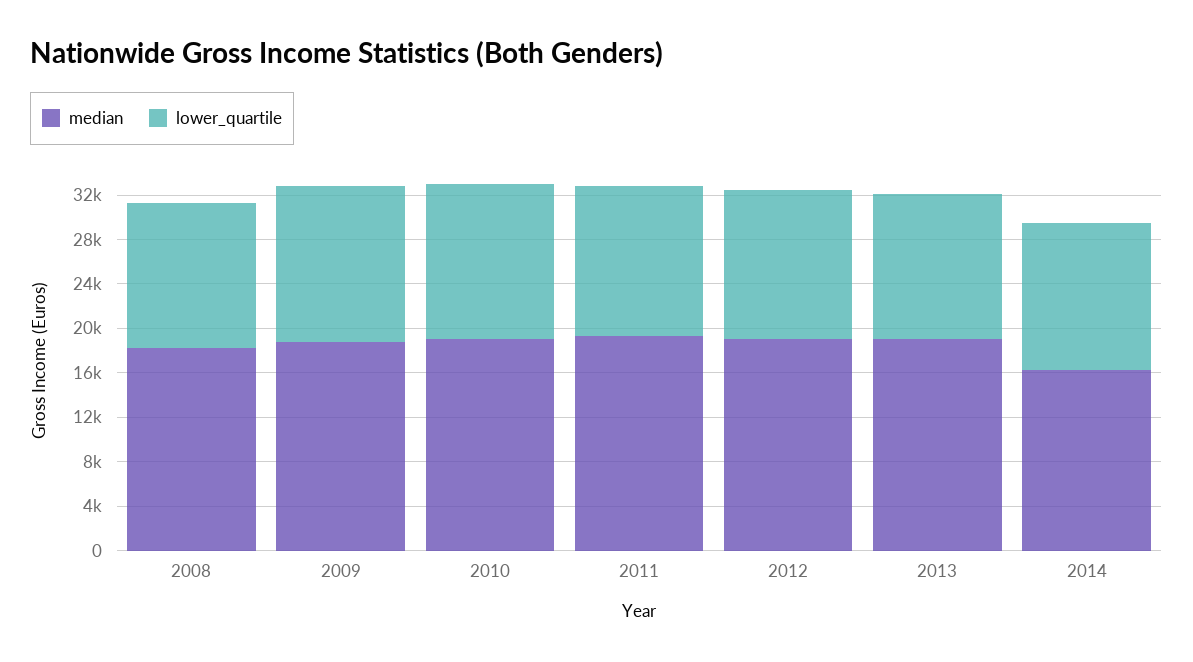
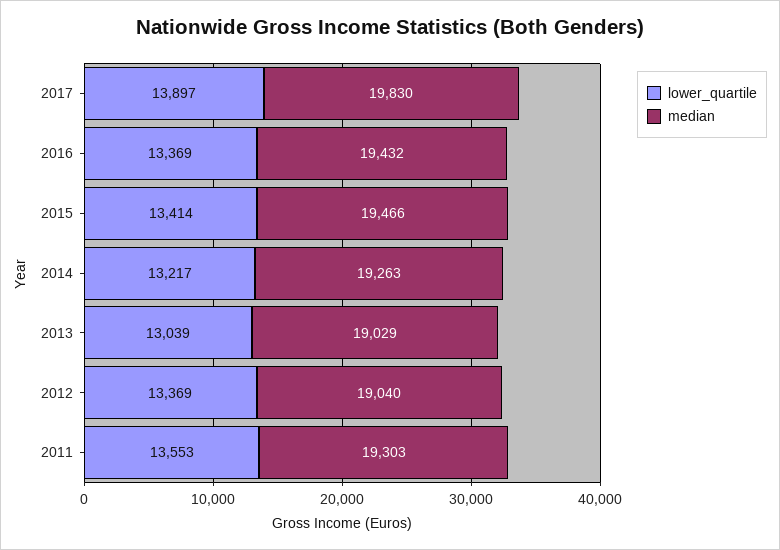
median, 2008: 18000 -> none
lower_quartile, 2008: 13000 -> none
median, 2009: 19000 -> none
lower_quartile, 2009: 14000 -> none
median, 2010: 19000 -> none
lower_quartile, 2010: 14000 -> none
median, 2014: 16000 -> 19263
lower_quartile, 2017: none -> 13897
median, 2017: none -> 19830
lower_quartile, 2016: none -> 13369
median, 2016: none -> 19432
lower_quartile, 2015: none -> 13414
median, 2015: none -> 19466

